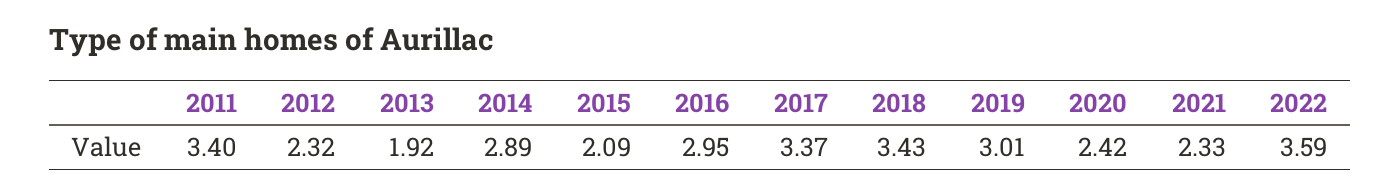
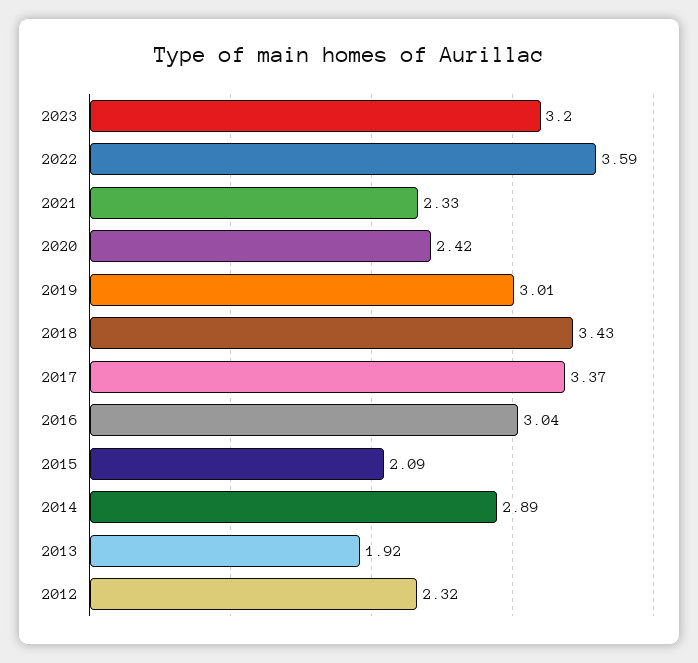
2011: 3.4 -> none
2016: 2.95 -> 3.04
2023: none -> 3.2

